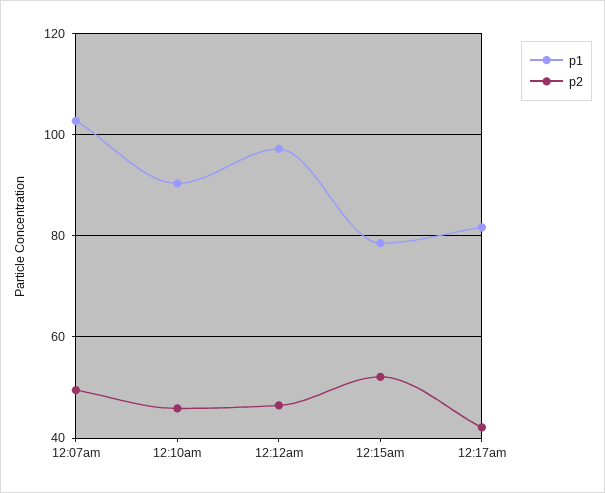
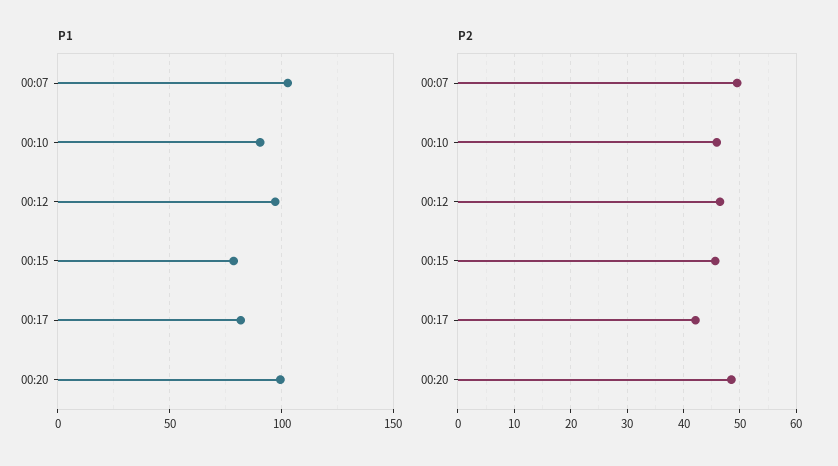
p2, 12:15am: 52 -> 46
p1, 00:20: none -> 100
p2, 00:20: none -> 48

